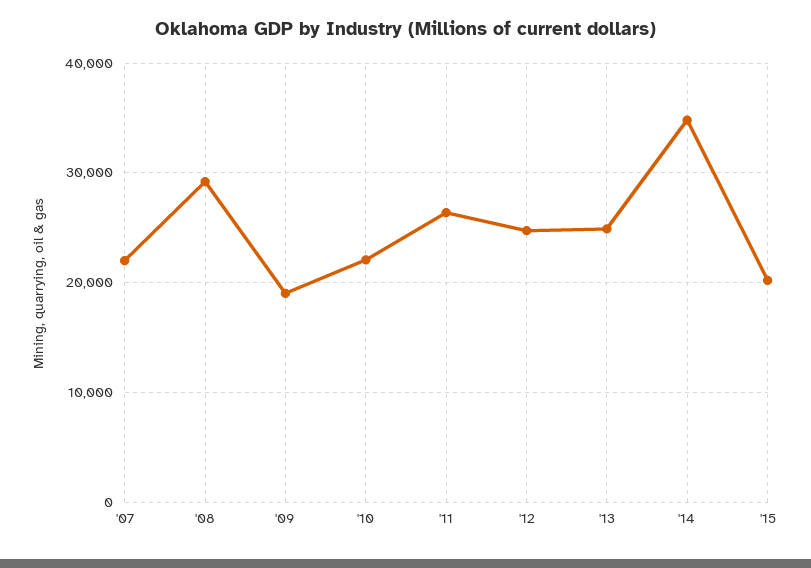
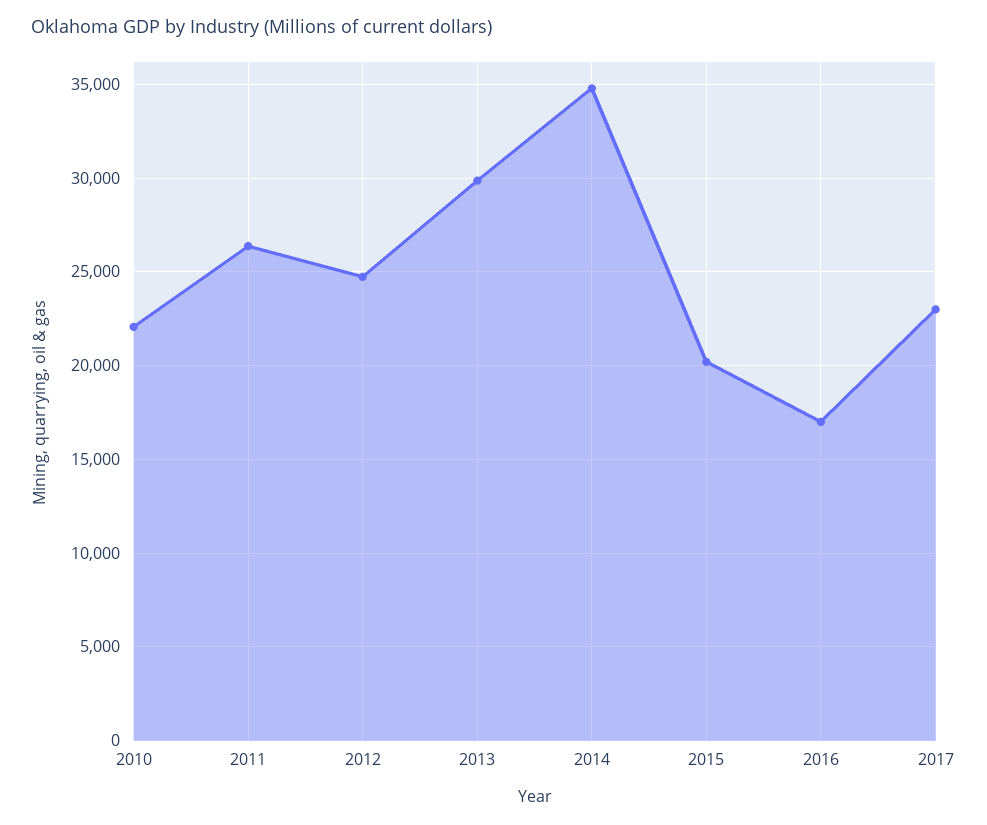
'07: 22000 -> none
'08: 29000 -> none
'09: 19000 -> none
'13: 25000 -> 30000
2016: none -> 17000
2017: none -> 23000

